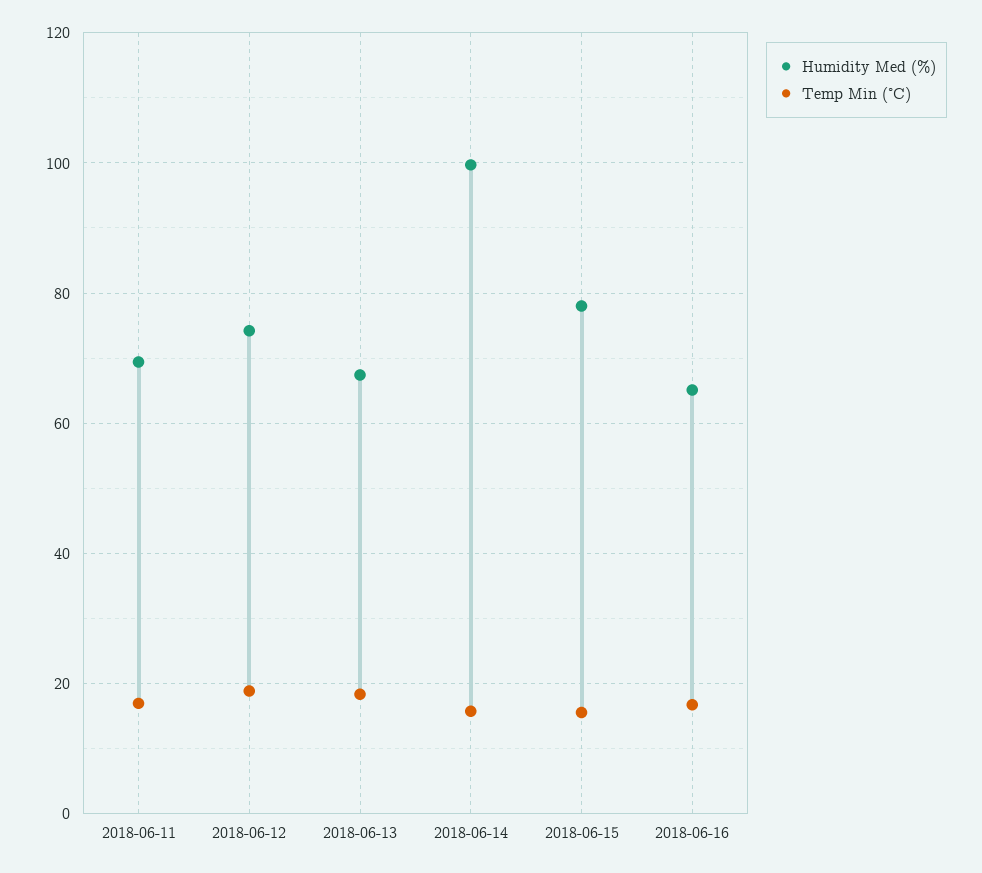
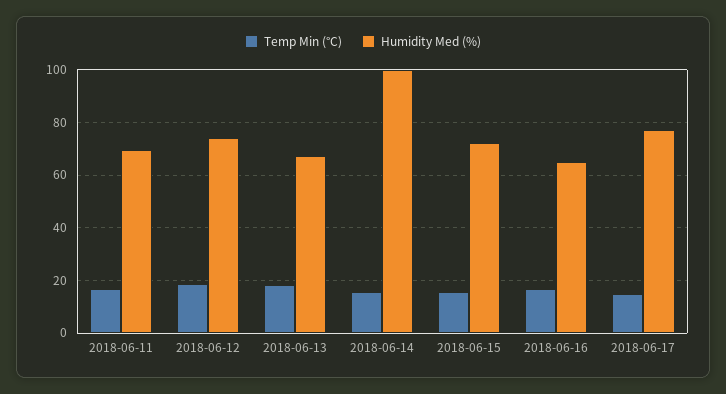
Humidity Med (%), 2018-06-15: 78 -> 72.5
Temp Min (°C), 2018-06-17: none -> 15
Humidity Med (%), 2018-06-17: none -> 77.5

